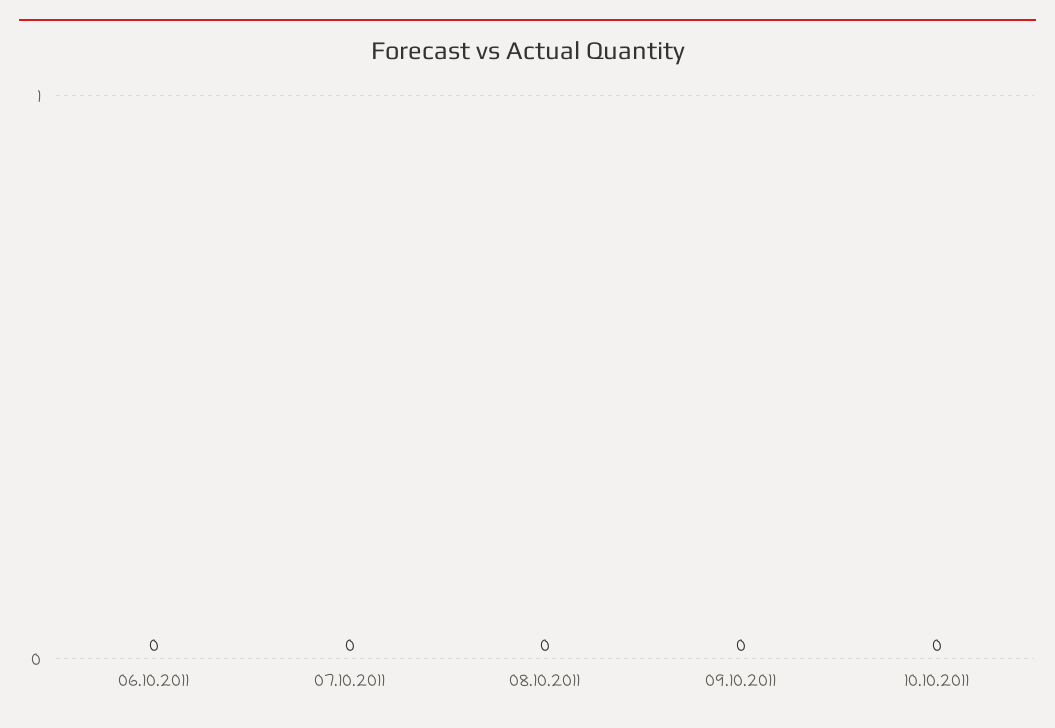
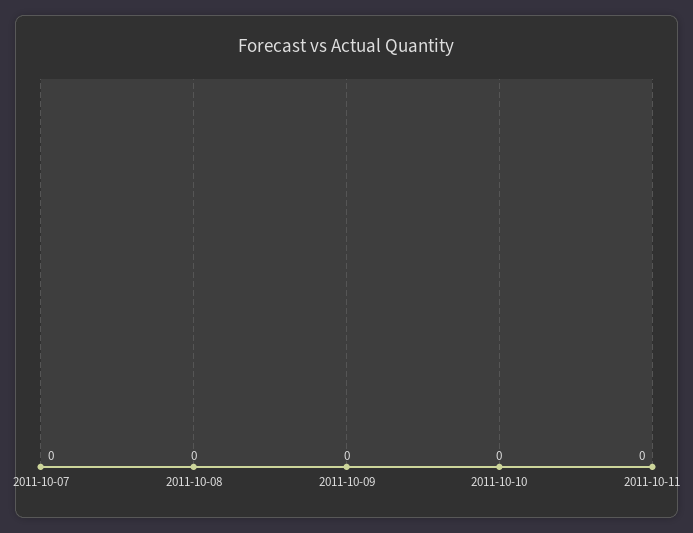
06.10.2011: 0 -> none
2011-10-11: none -> 0

